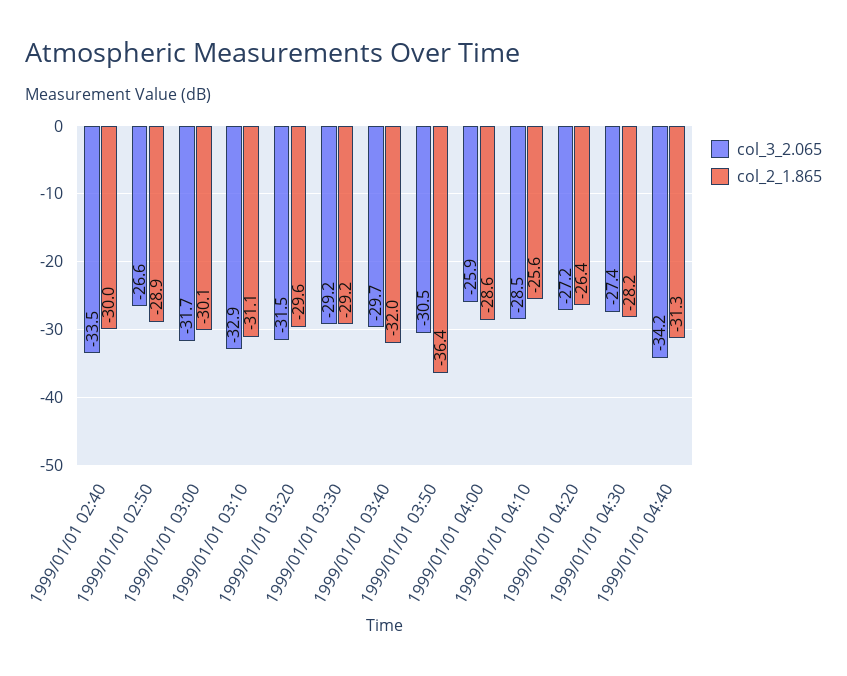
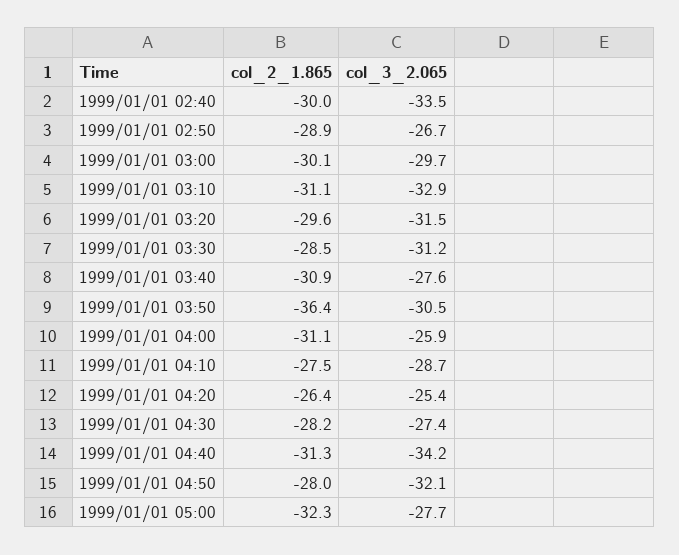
col_3_2.065, 1999/01/01 02:50: -26.6 -> -26.7
col_3_2.065, 1999/01/01 03:00: -31.7 -> -29.7
col_3_2.065, 1999/01/01 03:30: -29.2 -> -31.2
col_2_1.865, 1999/01/01 03:30: -29.2 -> -28.5
col_3_2.065, 1999/01/01 03:40: -29.7 -> -27.6
col_2_1.865, 1999/01/01 03:40: -32 -> -30.9
col_2_1.865, 1999/01/01 04:00: -28.6 -> -31.1
col_3_2.065, 1999/01/01 04:10: -28.5 -> -28.7
col_2_1.865, 1999/01/01 04:10: -25.6 -> -27.5
col_3_2.065, 1999/01/01 04:20: -27.2 -> -25.4
col_2_1.865, 1999/01/01 04:50: none -> -28
col_3_2.065, 1999/01/01 04:50: none -> -32.1
col_2_1.865, 1999/01/01 05:00: none -> -32.3
col_3_2.065, 1999/01/01 05:00: none -> -27.7

